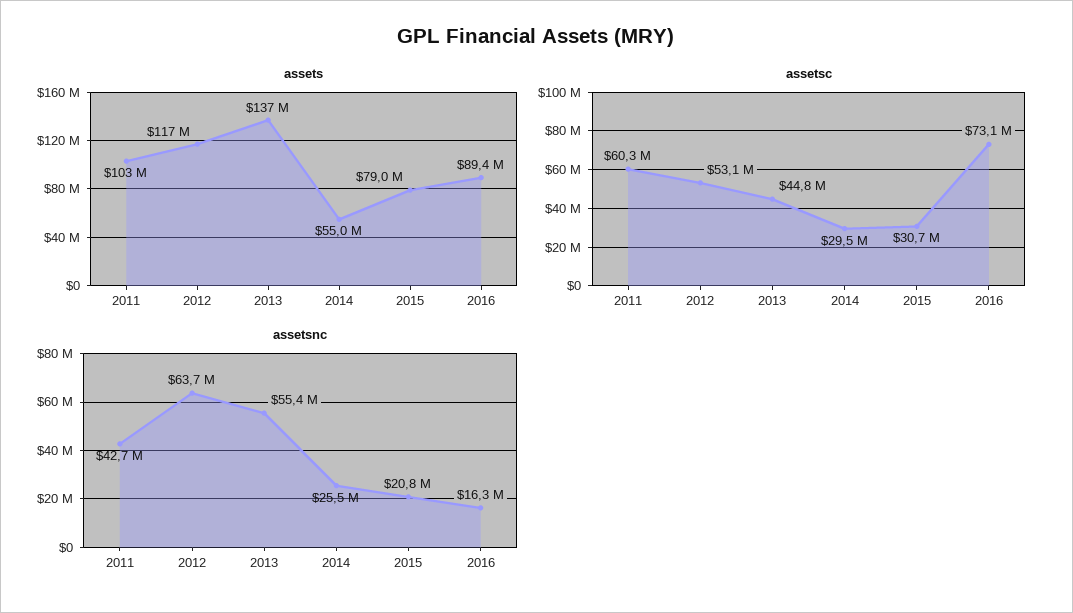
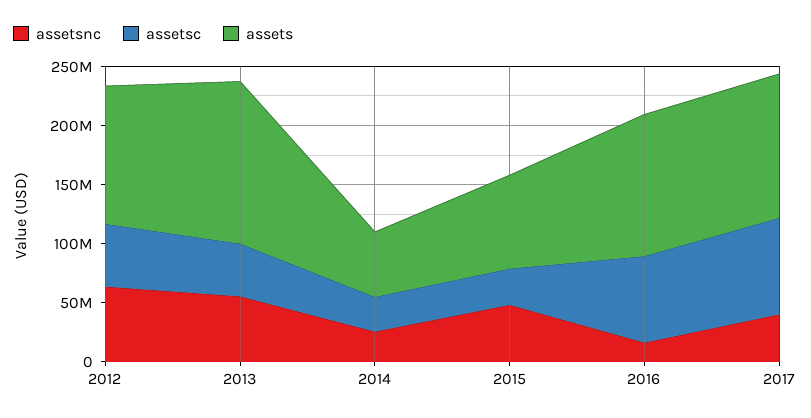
assets, 2011: 103000000 -> none
assets, 2016: 89400000 -> 120000000
assetsc, 2011: 60300000 -> none
assetsnc, 2011: 42700000 -> none
assetsnc, 2015: 20800000 -> 50000000
assetsnc, 2017: none -> 40000000
assetsc, 2017: none -> 80000000
assets, 2017: none -> 120000000

